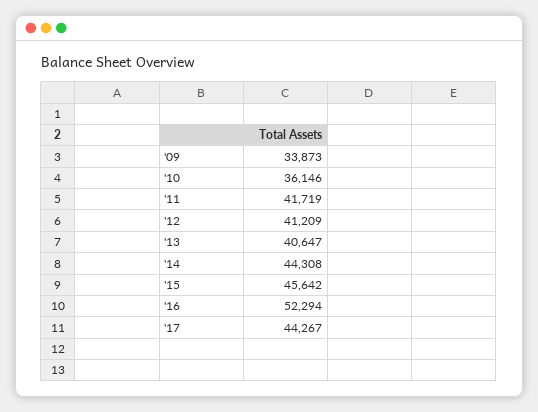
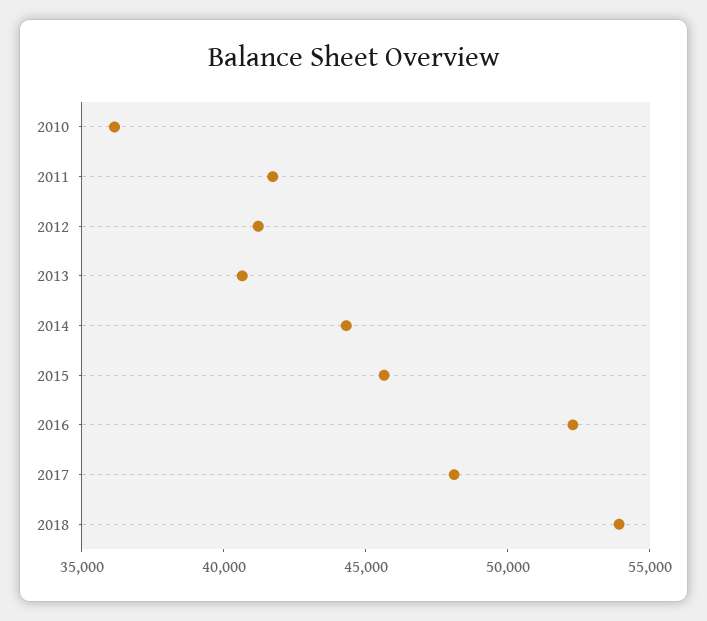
'09: 33873 -> none
'17: 44267 -> 48000
2018: none -> 54000

